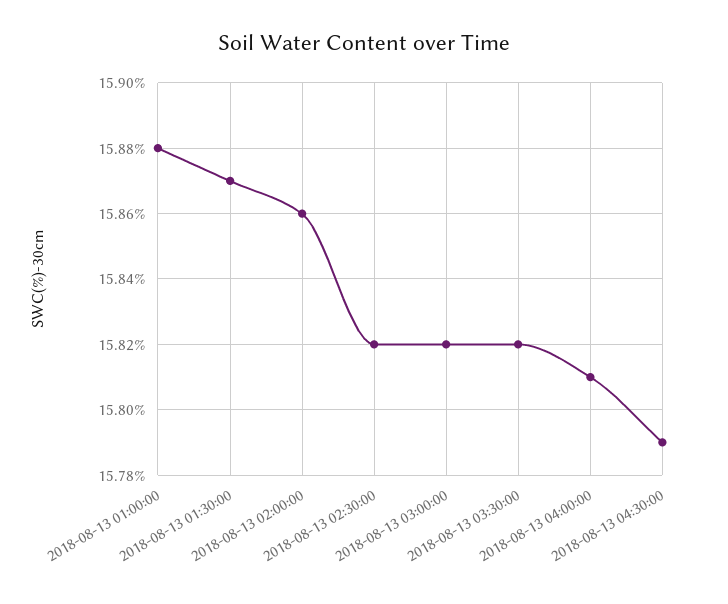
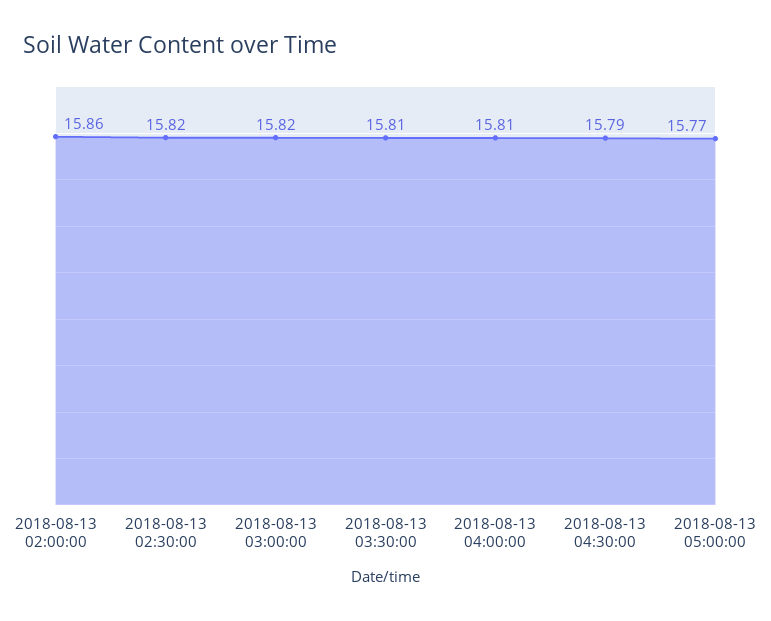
2018-08-13 01:00:00: 15.88 -> none
2018-08-13 01:30:00: 15.87 -> none
2018-08-13 03:30:00: 15.82 -> 15.81
2018-08-13 05:00:00: none -> 15.77

